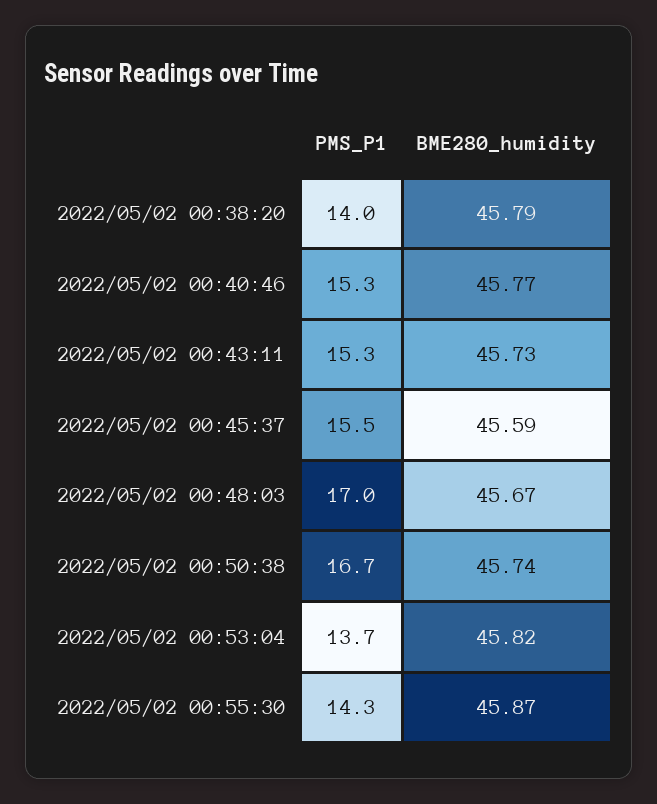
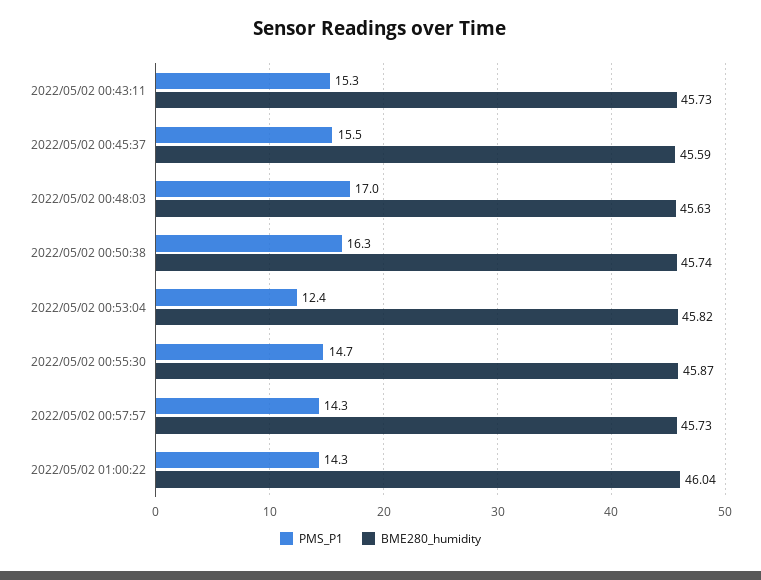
PMS_P1, 2022/05/02 00:38:20: 14 -> none
BME280_humidity, 2022/05/02 00:38:20: 45.79 -> none
PMS_P1, 2022/05/02 00:40:46: 15.3 -> none
BME280_humidity, 2022/05/02 00:40:46: 45.77 -> none
BME280_humidity, 2022/05/02 00:48:03: 45.67 -> 45.63
PMS_P1, 2022/05/02 00:50:38: 16.7 -> 16.3
PMS_P1, 2022/05/02 00:53:04: 13.7 -> 12.4
PMS_P1, 2022/05/02 00:55:30: 14.3 -> 14.7
PMS_P1, 2022/05/02 00:57:57: none -> 14.3
BME280_humidity, 2022/05/02 00:57:57: none -> 45.73
PMS_P1, 2022/05/02 01:00:22: none -> 14.3
BME280_humidity, 2022/05/02 01:00:22: none -> 46.04

